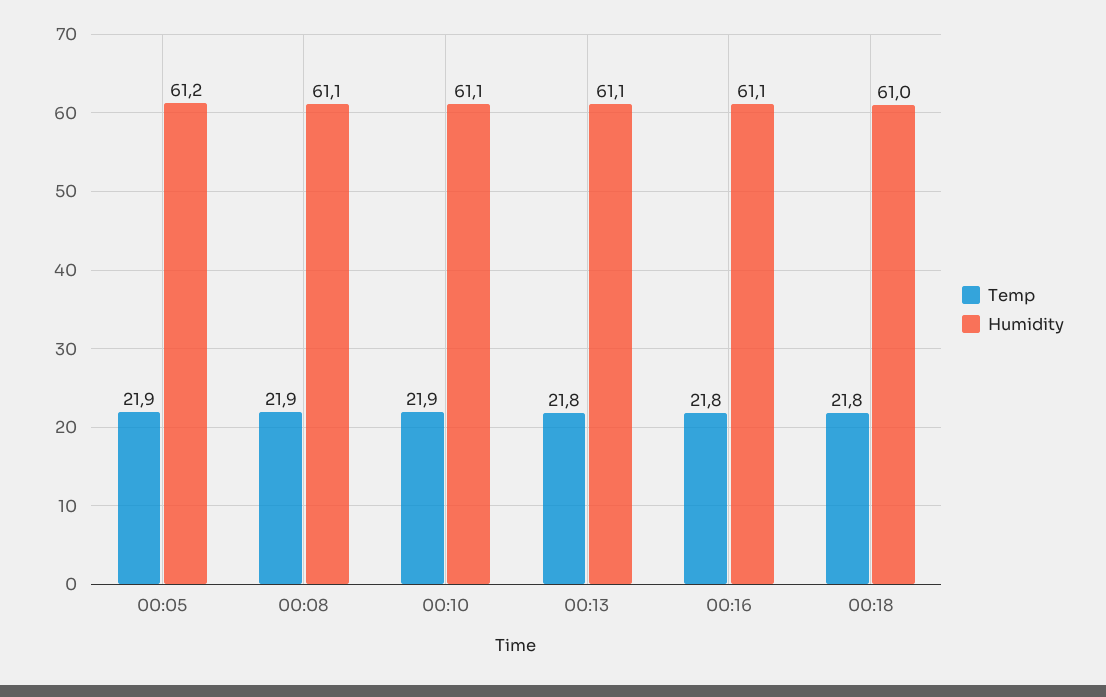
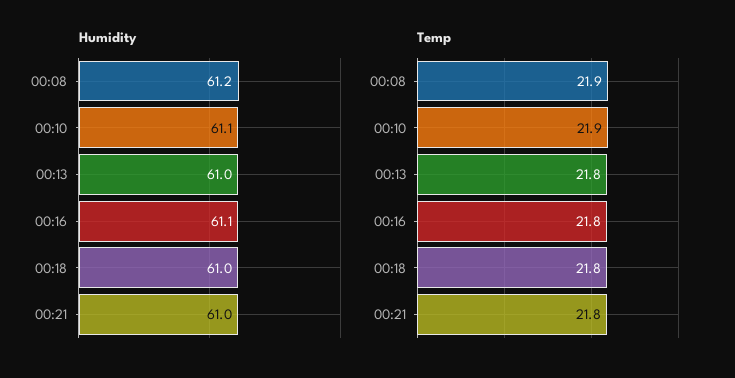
Temp, 00:05: 21.9 -> none
Humidity, 00:05: 61.2 -> none
Humidity, 00:08: 61.1 -> 61.2
Humidity, 00:13: 61.1 -> 61
Humidity, 00:21: none -> 61
Temp, 00:21: none -> 21.8

